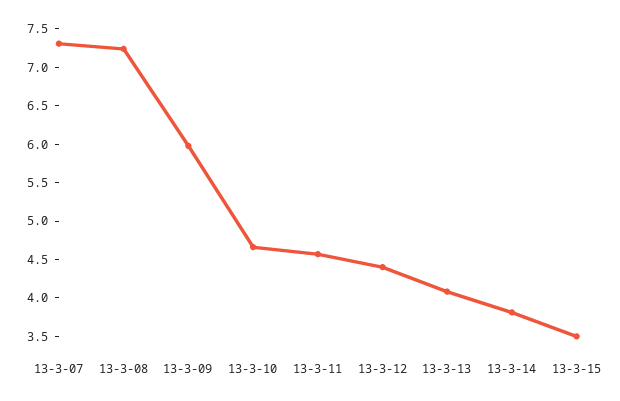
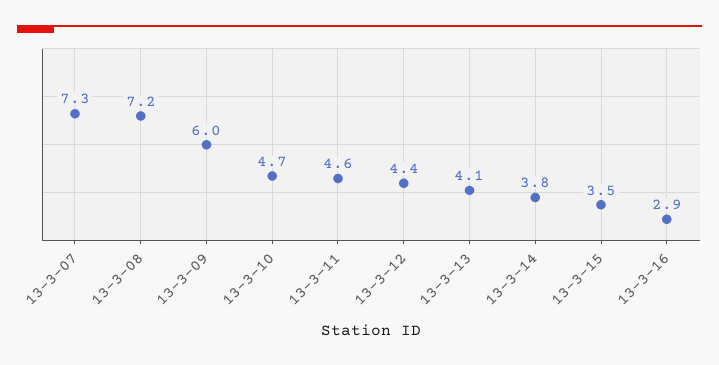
13-3-16: none -> 2.9

